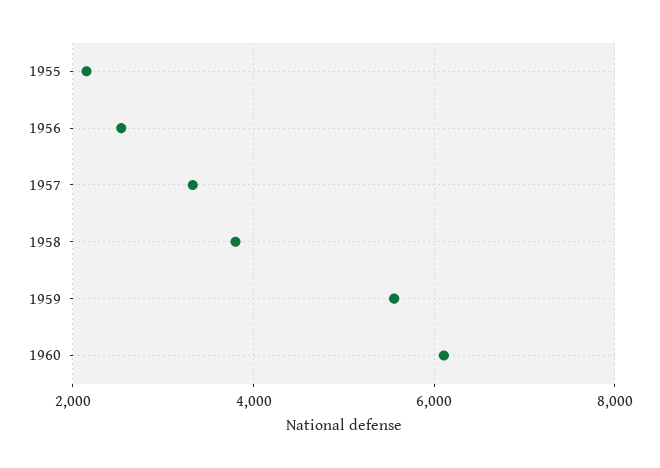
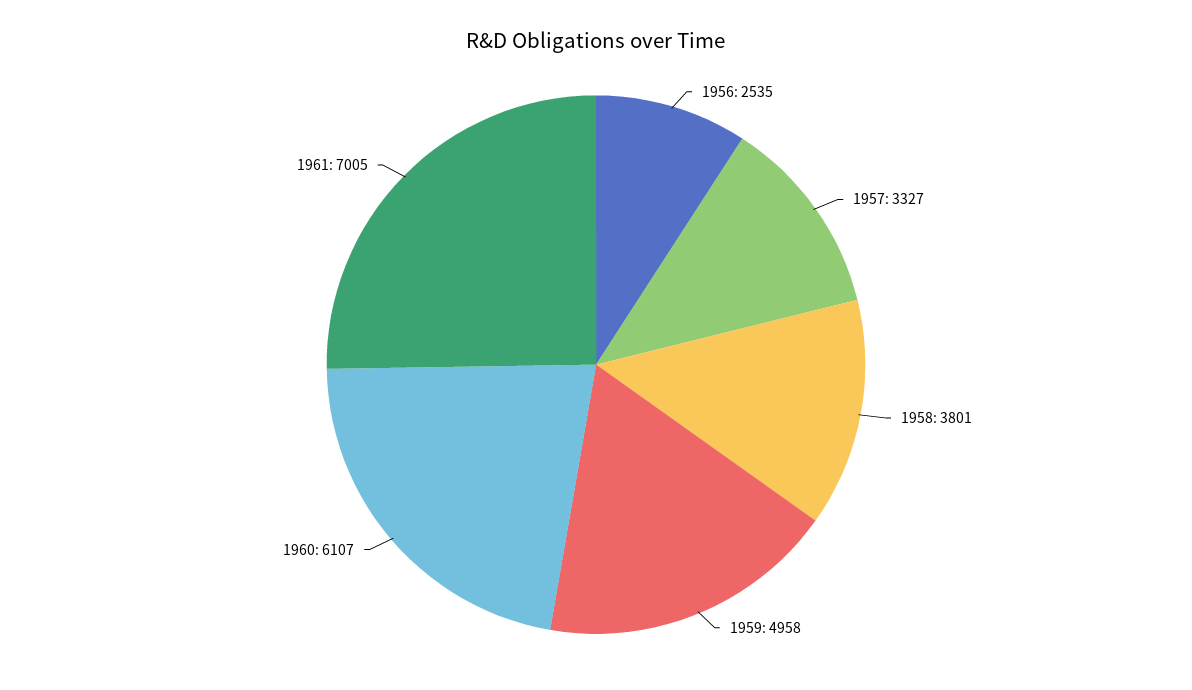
1955: 2200 -> none
1959: 5600 -> 4958
1961: none -> 7005

